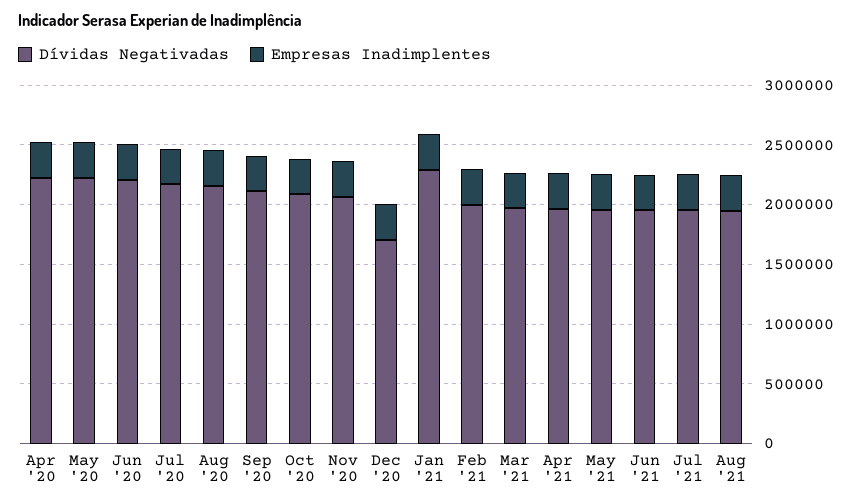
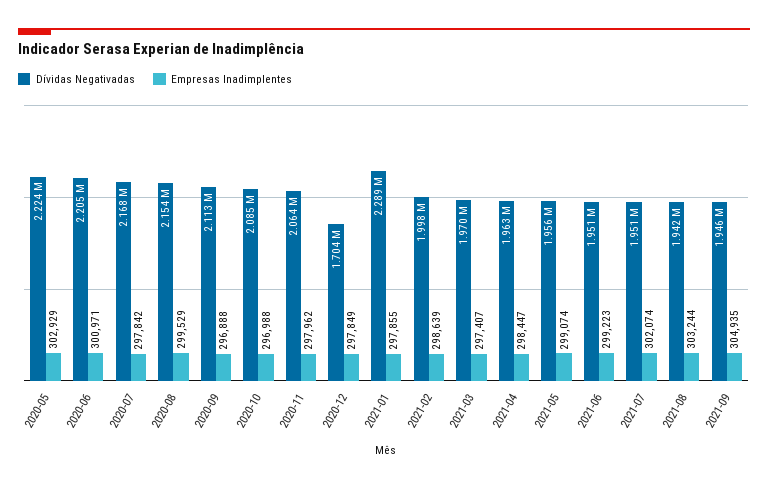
Dívidas Negativadas, Apr '20: 2200000 -> none
Empresas Inadimplentes, Apr '20: 300000 -> none
Dívidas Negativadas, 2021-09: none -> 1946000
Empresas Inadimplentes, 2021-09: none -> 304935

